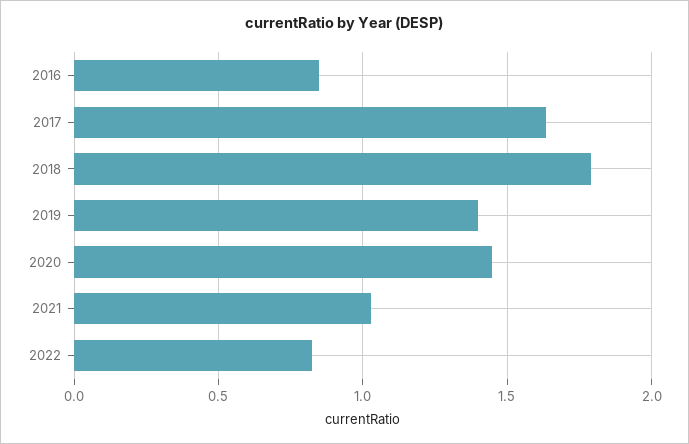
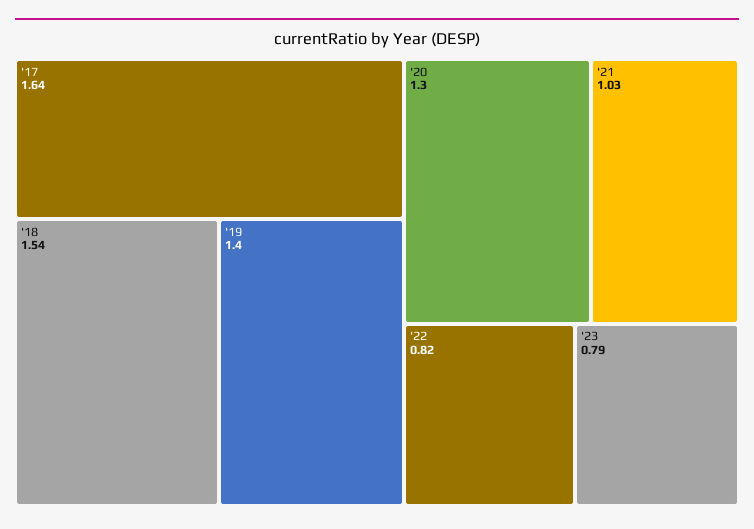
2016: 0.85 -> none
2018: 1.8 -> 1.54
2020: 1.45 -> 1.3
'23: none -> 0.79

